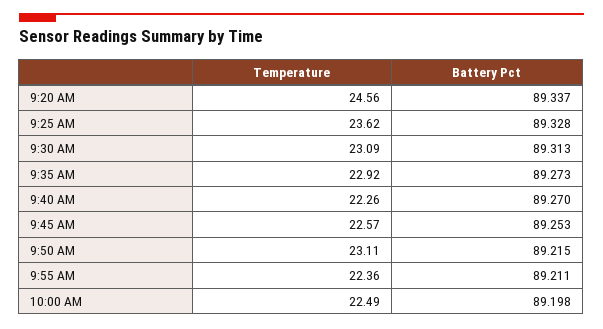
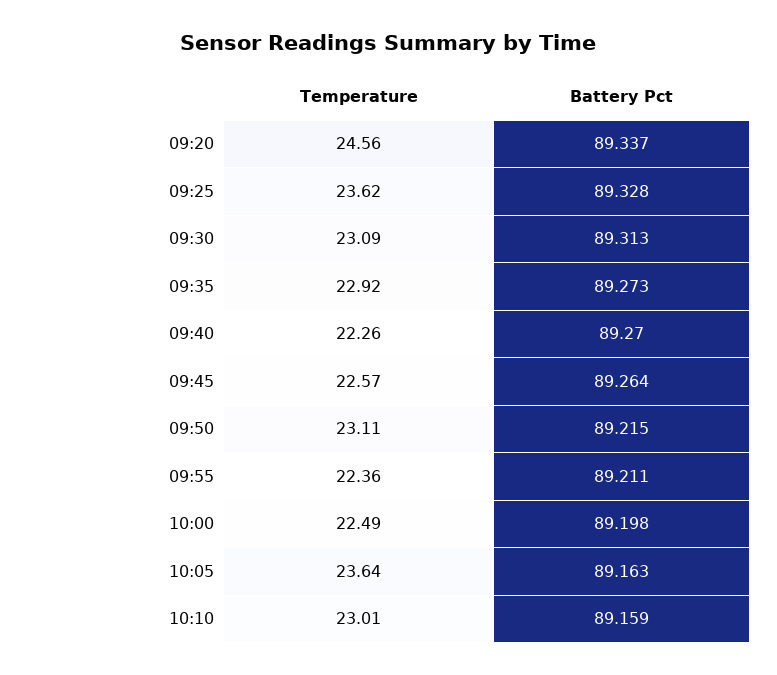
Battery Pct, 9:45 AM: 89.253 -> 89.264
Temperature, 10:05: none -> 23.64
Battery Pct, 10:05: none -> 89.163
Temperature, 10:10: none -> 23.01
Battery Pct, 10:10: none -> 89.159

